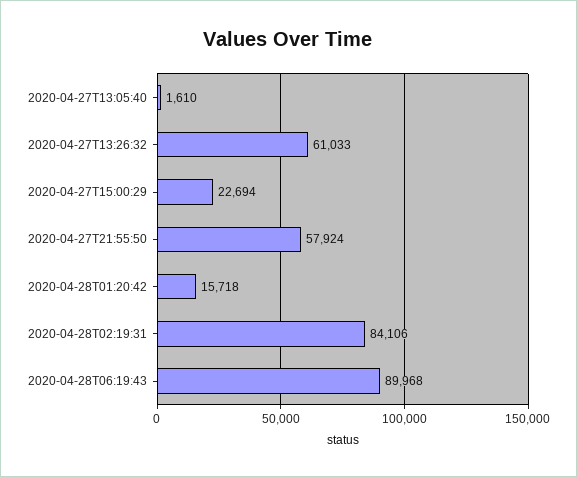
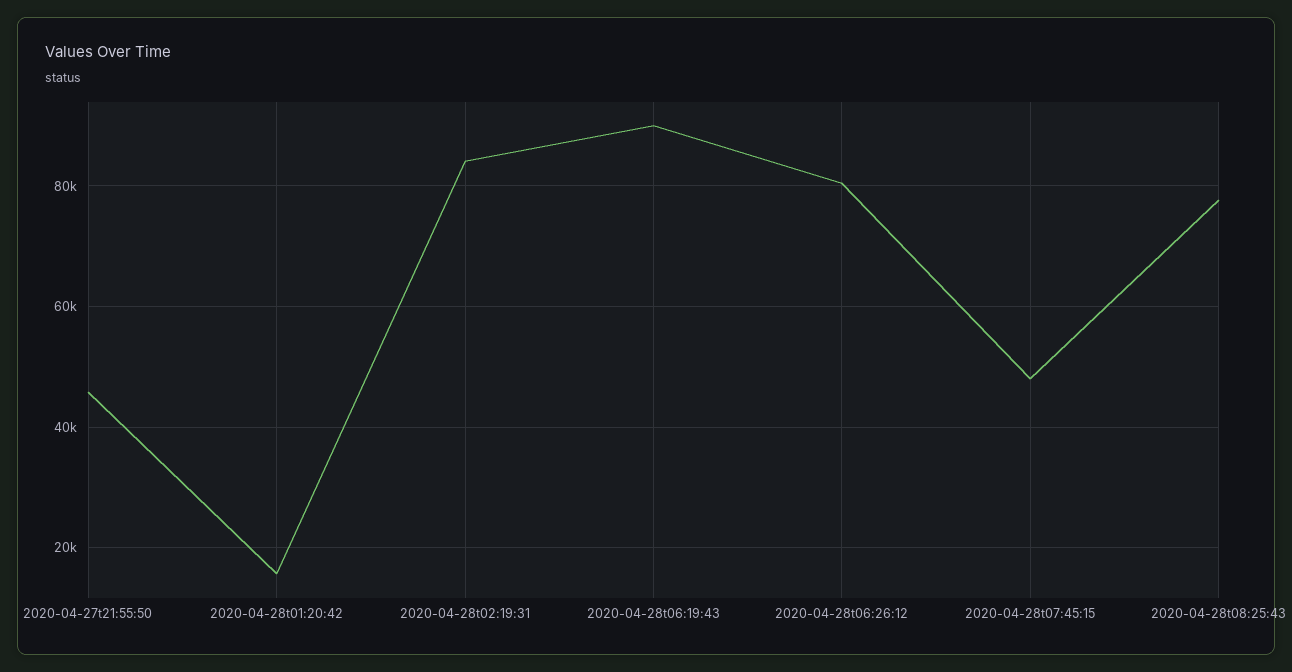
2020-04-27T13:05:40: 1610 -> none
2020-04-27T13:26:32: 61033 -> none
2020-04-27T15:00:29: 22694 -> none
2020-04-27T21:55:50: 57924 -> 46000
2020-04-28t06:26:12: none -> 80000
2020-04-28t07:45:15: none -> 48000
2020-04-28t08:25:43: none -> 78000

